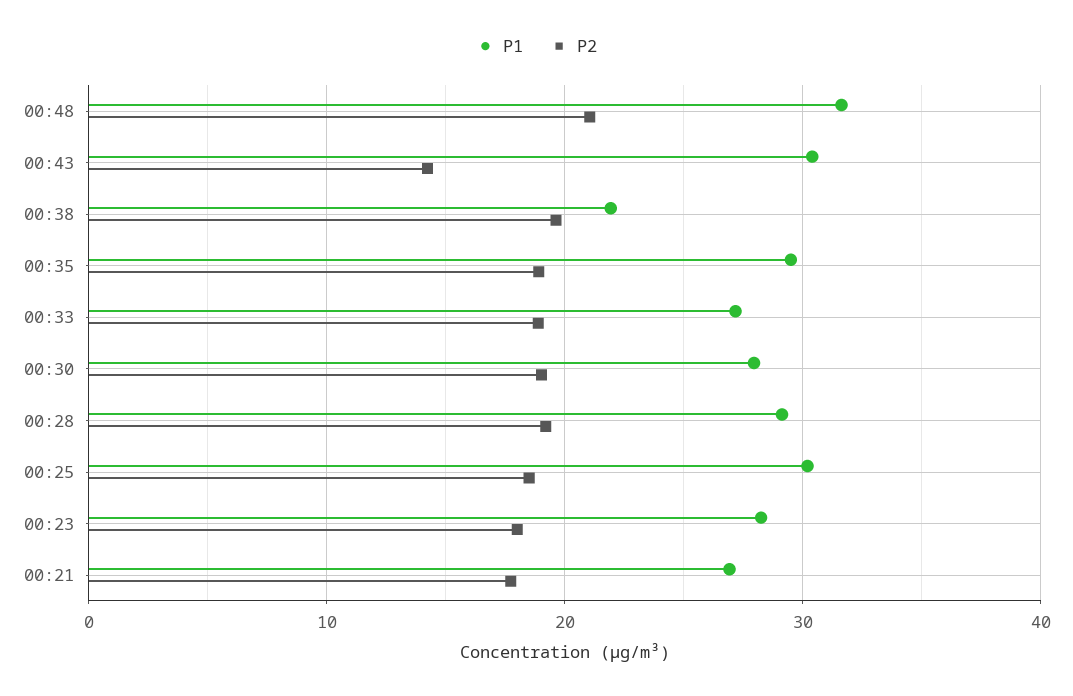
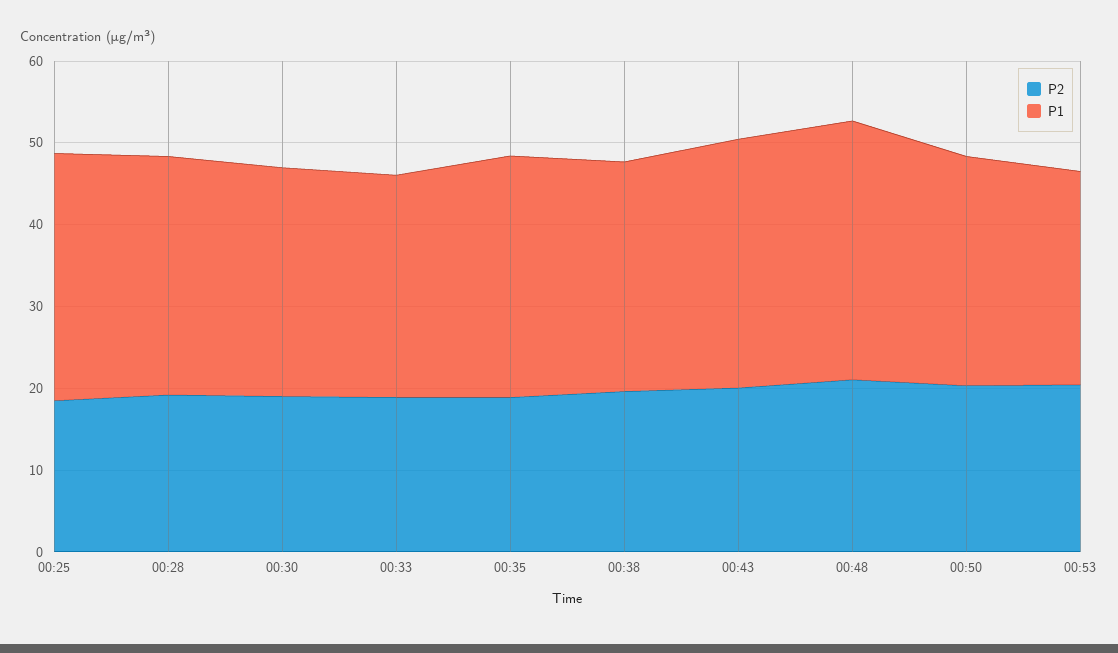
P2, 00:43: 14 -> 20
P1, 00:38: 22 -> 28
P1, 00:23: 28 -> none
P2, 00:23: 18 -> none
P1, 00:21: 27 -> none
P2, 00:21: 18 -> none
P2, 00:50: none -> 20
P1, 00:50: none -> 28
P2, 00:53: none -> 20
P1, 00:53: none -> 26

